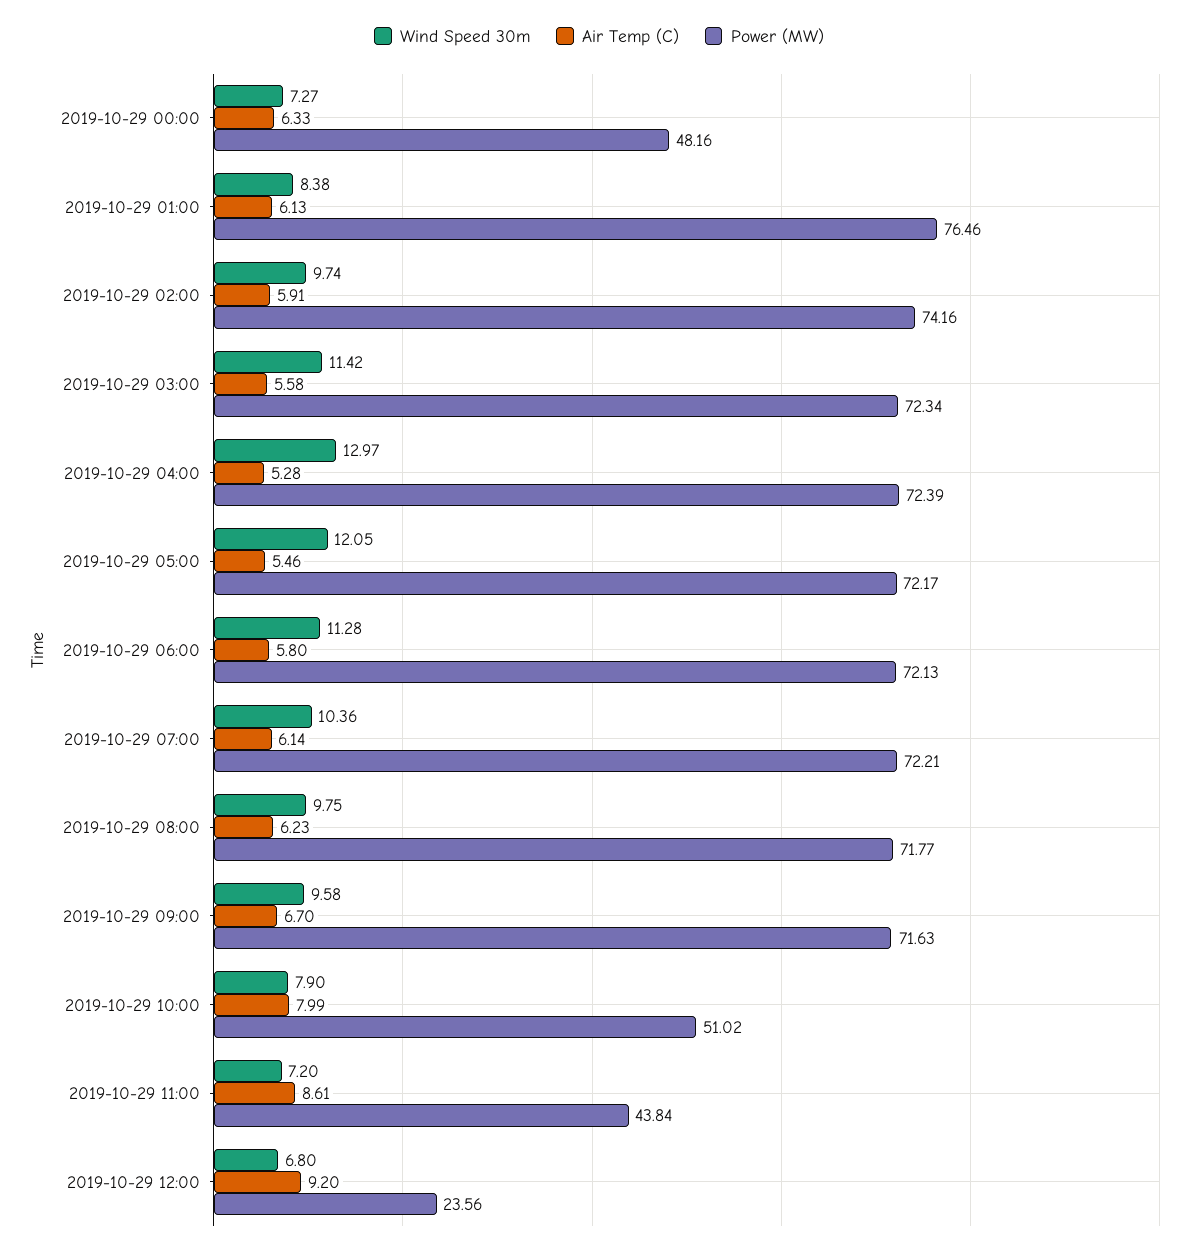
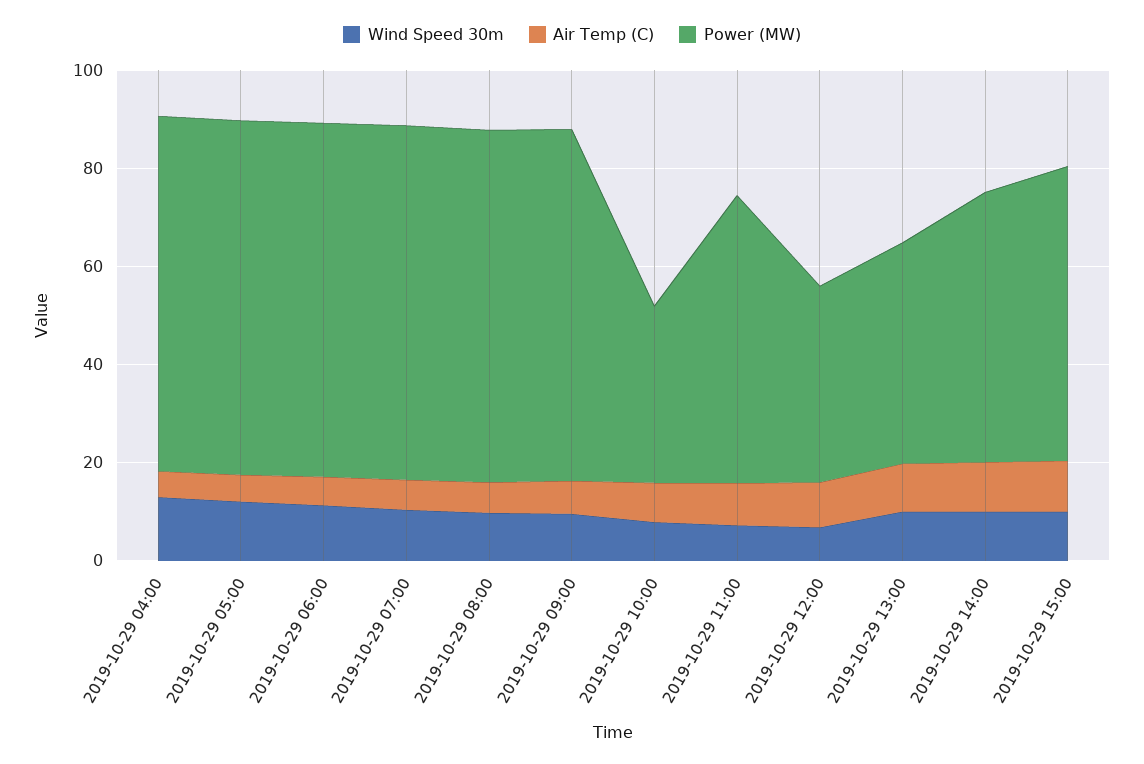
Wind Speed 30m, 2019-10-29 00:00: 7.27 -> none
Air Temp (C), 2019-10-29 00:00: 6.33 -> none
Power (MW), 2019-10-29 00:00: 48.16 -> none
Wind Speed 30m, 2019-10-29 01:00: 8.38 -> none
Air Temp (C), 2019-10-29 01:00: 6.13 -> none
Power (MW), 2019-10-29 01:00: 76.46 -> none
Wind Speed 30m, 2019-10-29 02:00: 9.74 -> none
Air Temp (C), 2019-10-29 02:00: 5.91 -> none
Power (MW), 2019-10-29 02:00: 74.16 -> none
Wind Speed 30m, 2019-10-29 03:00: 11.42 -> none
Air Temp (C), 2019-10-29 03:00: 5.58 -> none
Power (MW), 2019-10-29 03:00: 72.34 -> none
Power (MW), 2019-10-29 10:00: 51.02 -> 35
Power (MW), 2019-10-29 11:00: 43.84 -> 60
Power (MW), 2019-10-29 12:00: 23.56 -> 40
Wind Speed 30m, 2019-10-29 13:00: none -> 10
Air Temp (C), 2019-10-29 13:00: none -> 10
Power (MW), 2019-10-29 13:00: none -> 45
Wind Speed 30m, 2019-10-29 14:00: none -> 10
Air Temp (C), 2019-10-29 14:00: none -> 10
Power (MW), 2019-10-29 14:00: none -> 55
Wind Speed 30m, 2019-10-29 15:00: none -> 10
Air Temp (C), 2019-10-29 15:00: none -> 10
Power (MW), 2019-10-29 15:00: none -> 60

